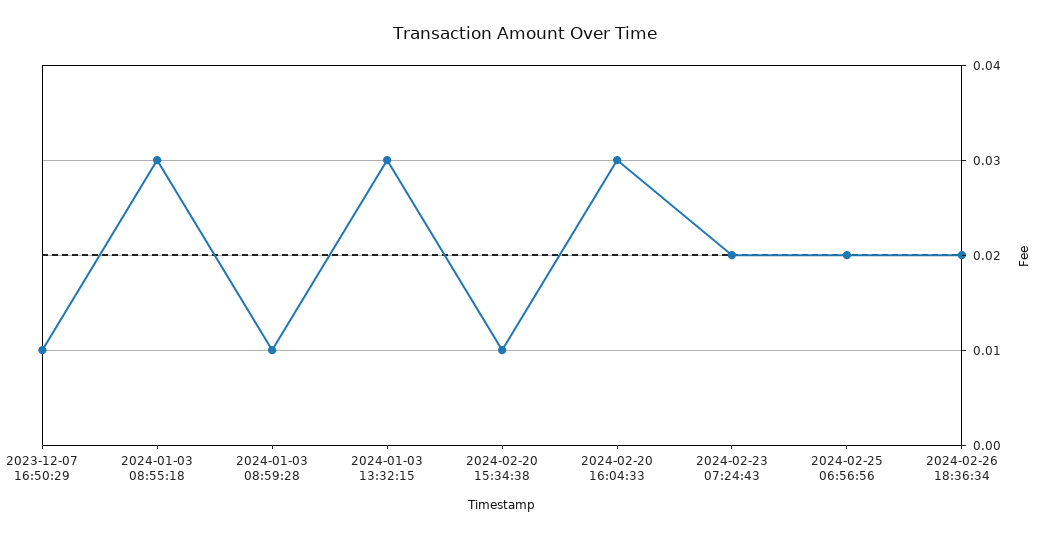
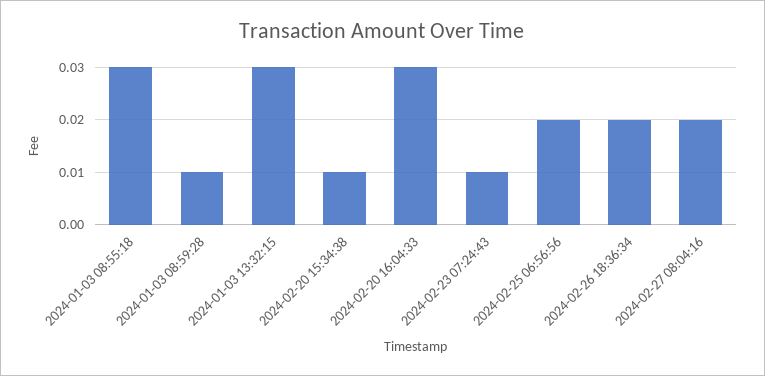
2023-12-07 16:50:29: 0.01 -> none
2024-02-23 07:24:43: 0.02 -> 0.01
2024-02-27 08:04:16: none -> 0.02

